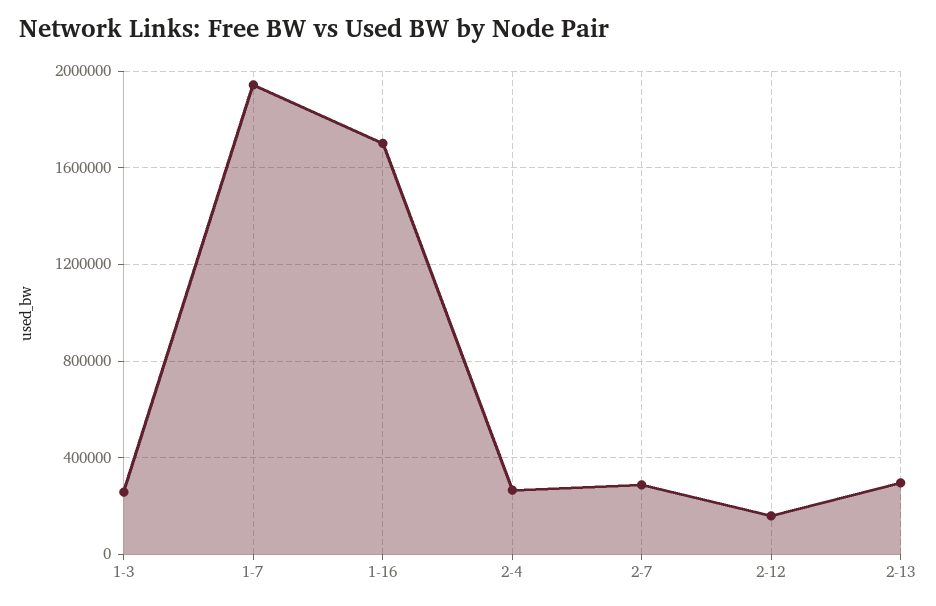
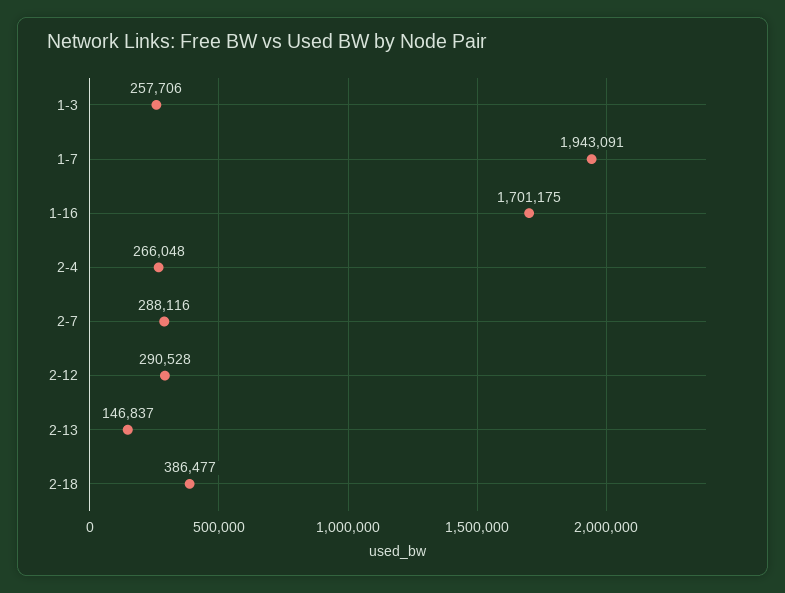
2-12: 150000 -> 290528
2-13: 300000 -> 146837
2-18: none -> 386477

